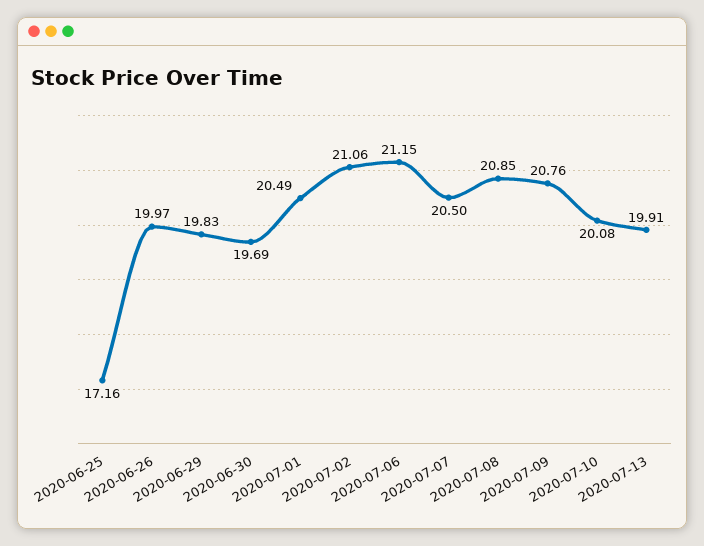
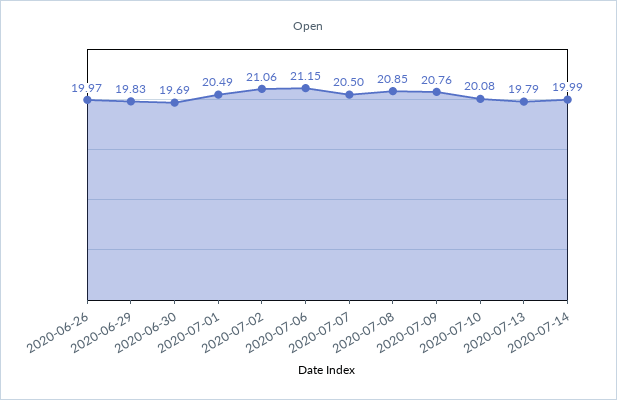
2020-06-25: 17.16 -> none
2020-07-13: 19.91 -> 19.79
2020-07-14: none -> 19.99

